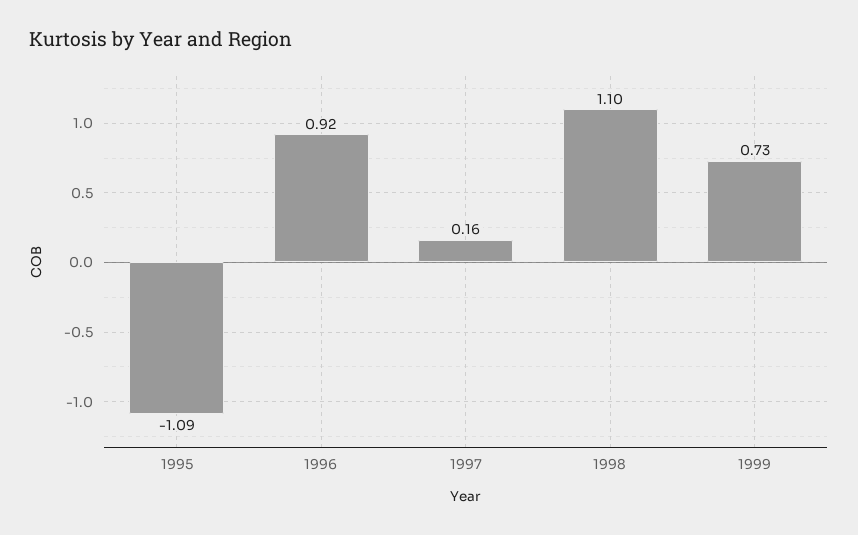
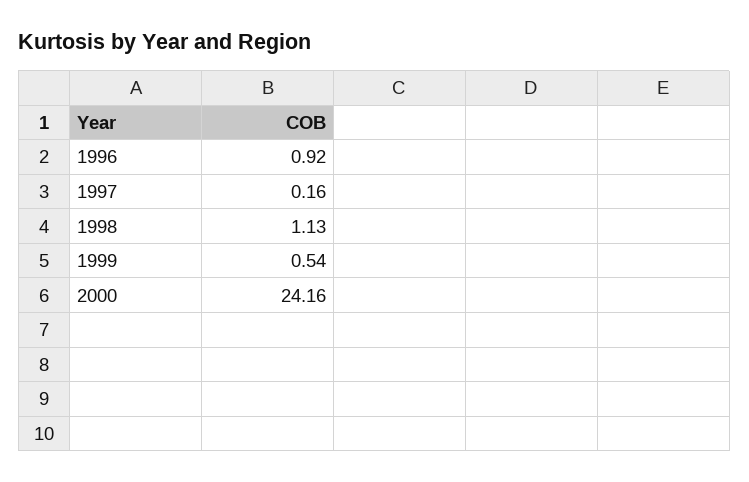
1995: -1.09 -> none
1998: 1.1 -> 1.13
1999: 0.73 -> 0.54
2000: none -> 24.16

